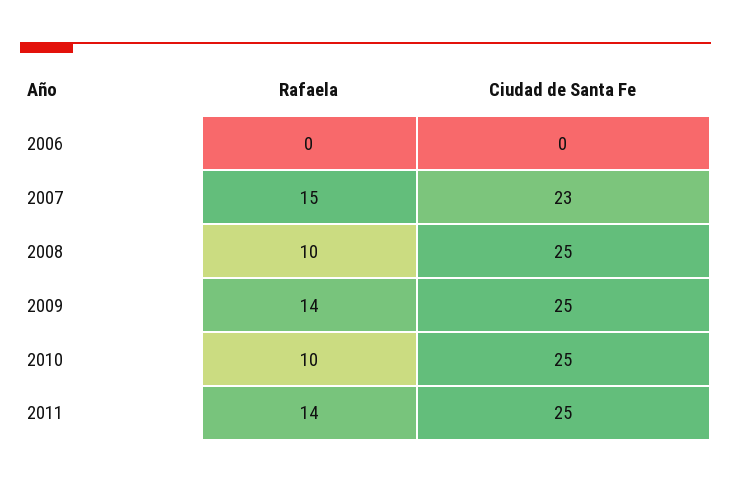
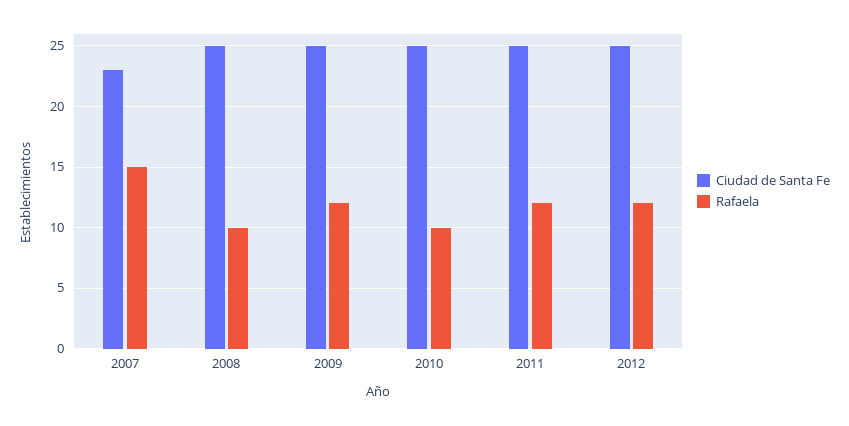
Rafaela, 2006: 0 -> none
Ciudad de Santa Fe, 2006: 0 -> none
Rafaela, 2009: 14 -> 12
Rafaela, 2011: 14 -> 12
Ciudad de Santa Fe, 2012: none -> 25
Rafaela, 2012: none -> 12

